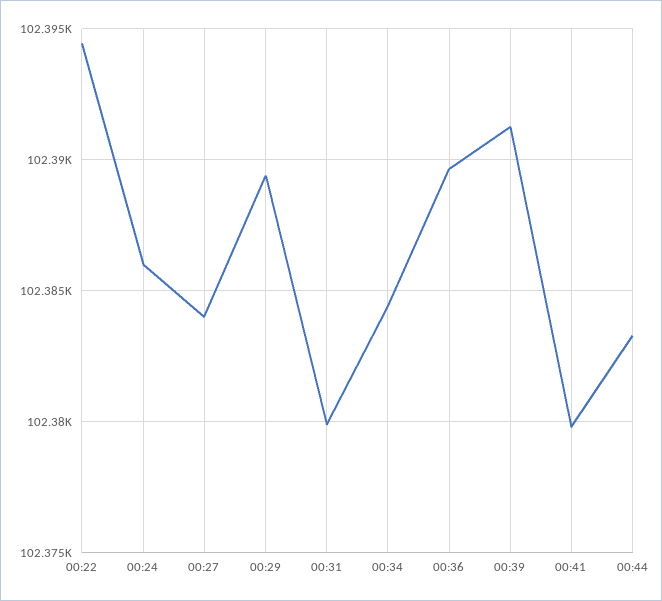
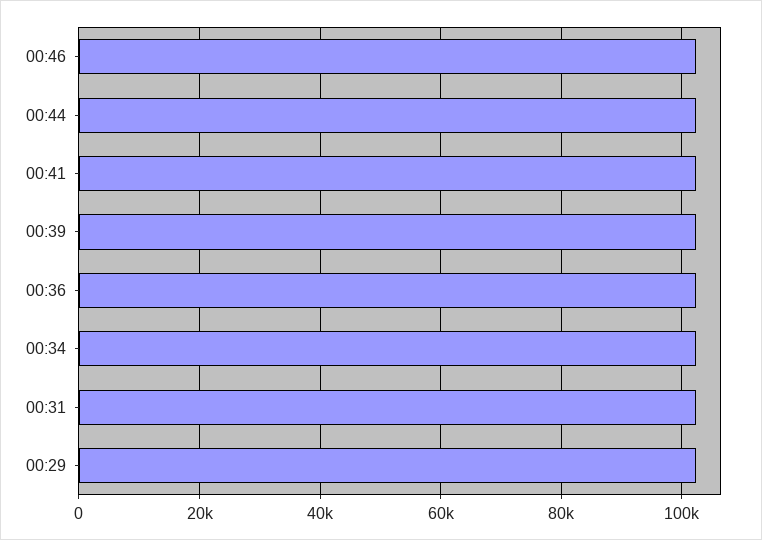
00:22: 102394.5 -> none
00:24: 102386 -> none
00:27: 102384 -> none
00:46: none -> 102000

